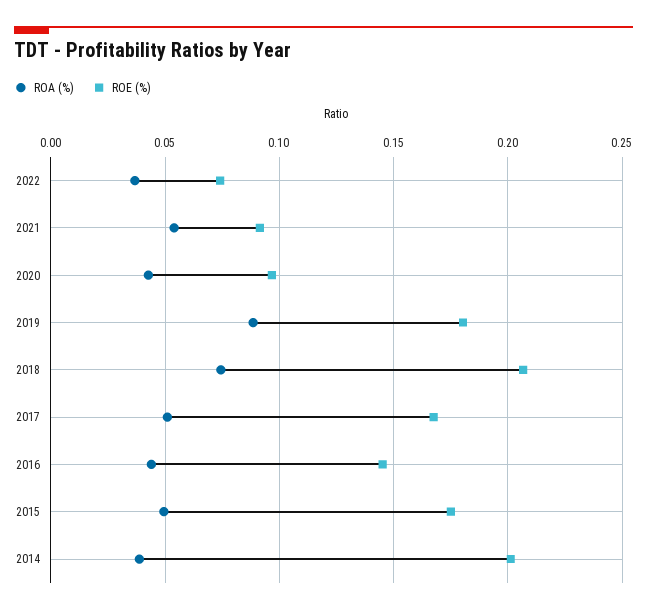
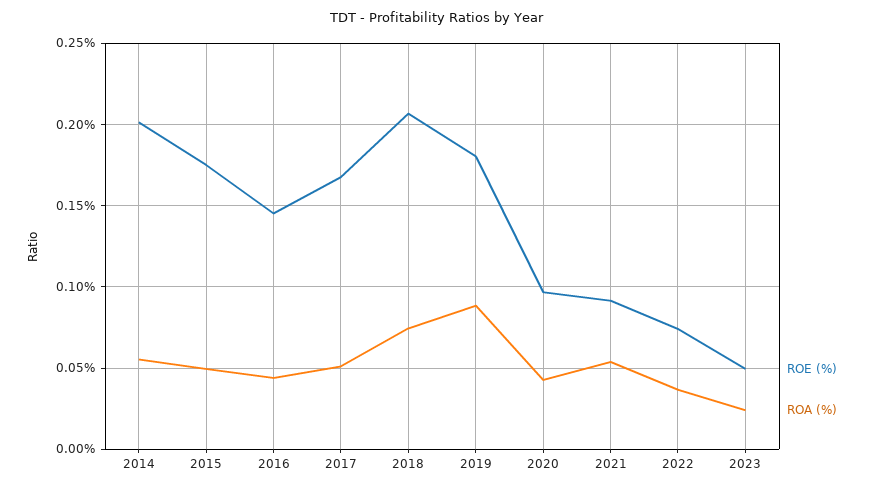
ROA (%), 2014: 0.04 -> 0.055
ROE (%), 2023: none -> 0.05
ROA (%), 2023: none -> 0.025

